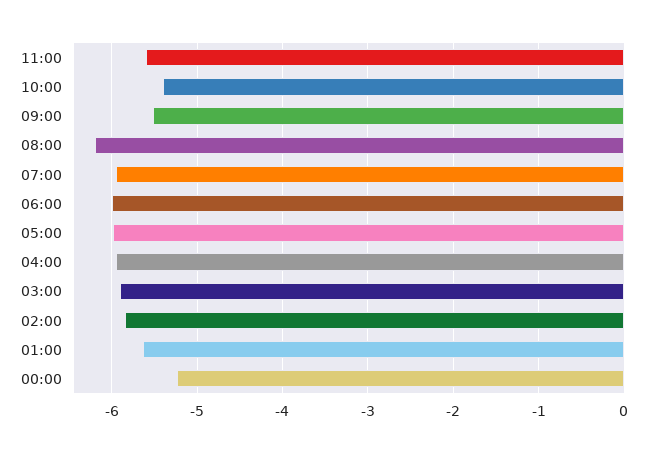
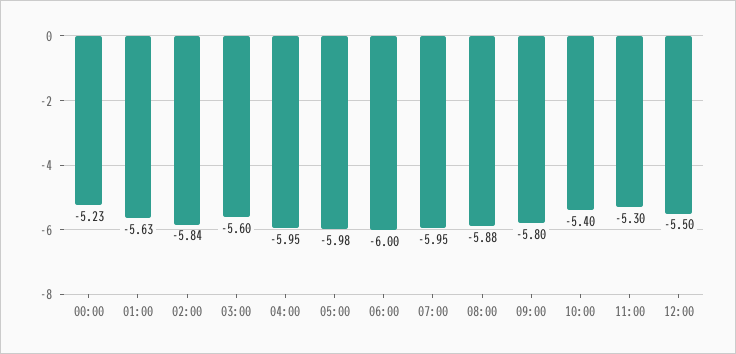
11:00: -5.6 -> -5.3
09:00: -5.5 -> -5.8
08:00: -6.2 -> -5.88
03:00: -5.9 -> -5.6
12:00: none -> -5.5

